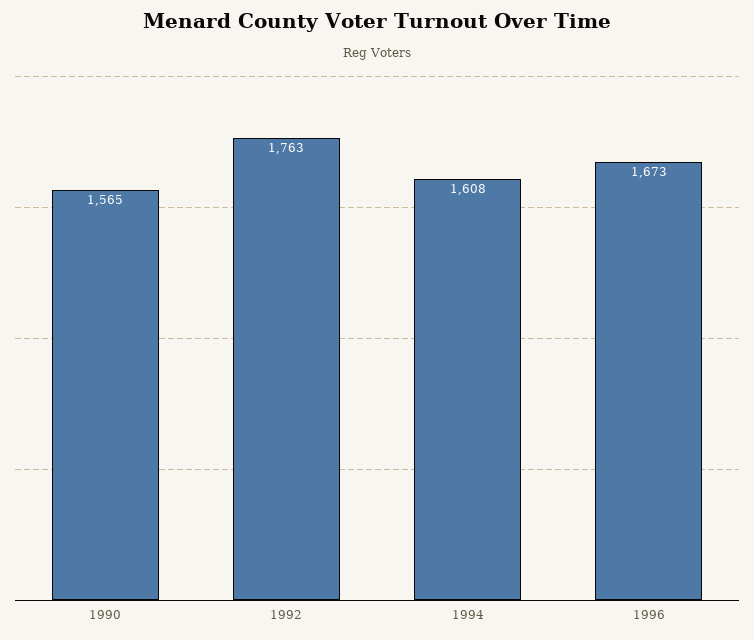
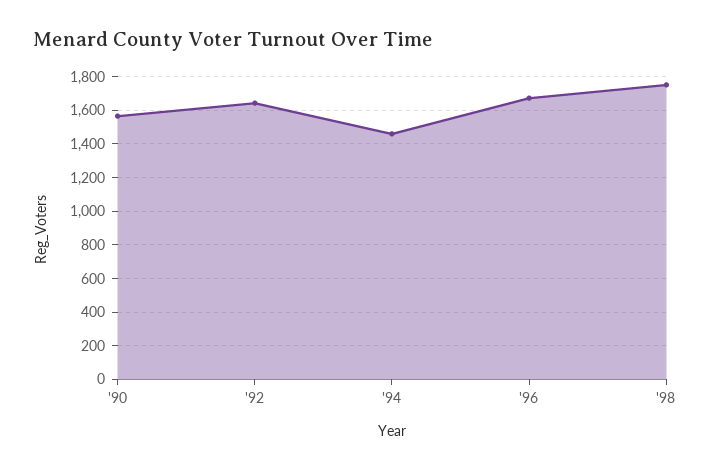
1992: 1763 -> 1650
1994: 1608 -> 1450
'98: none -> 1750

